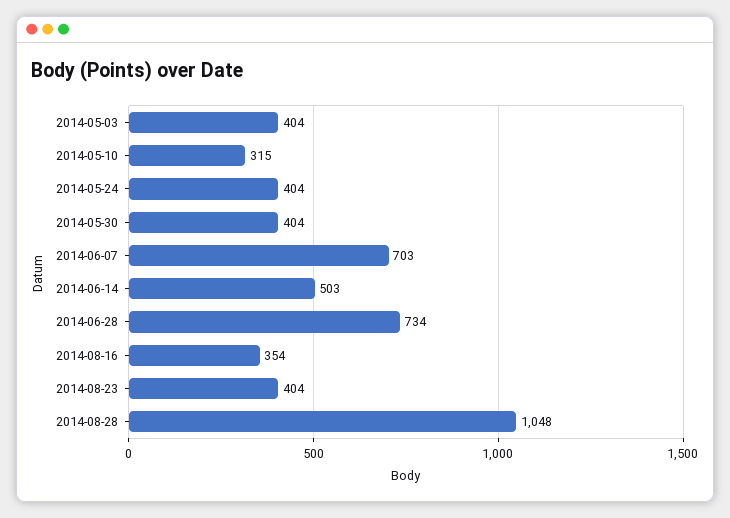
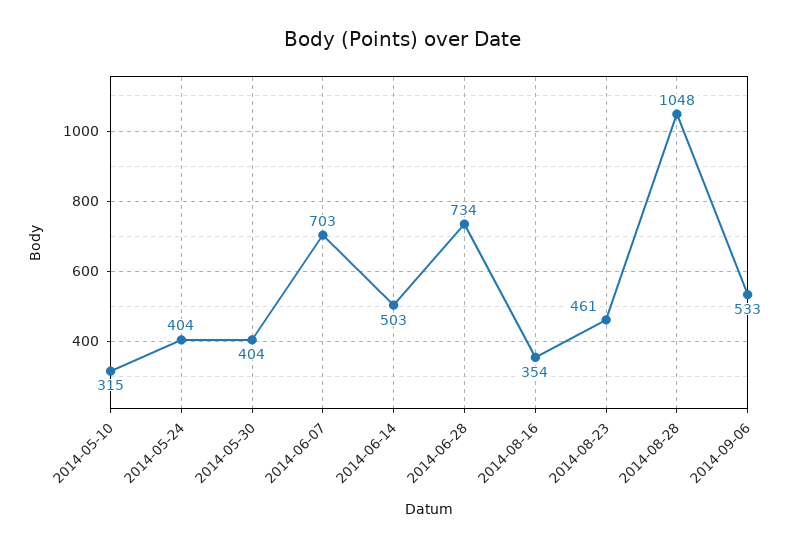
2014-05-03: 404 -> none
2014-08-23: 404 -> 461
2014-09-06: none -> 533

